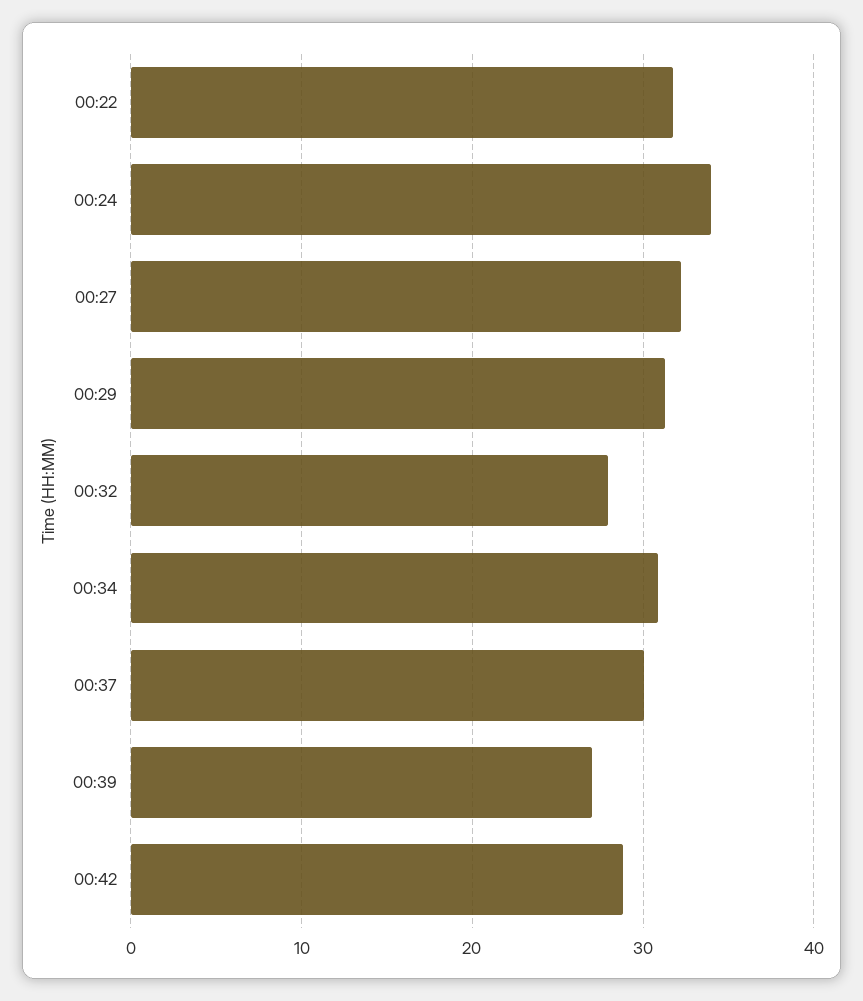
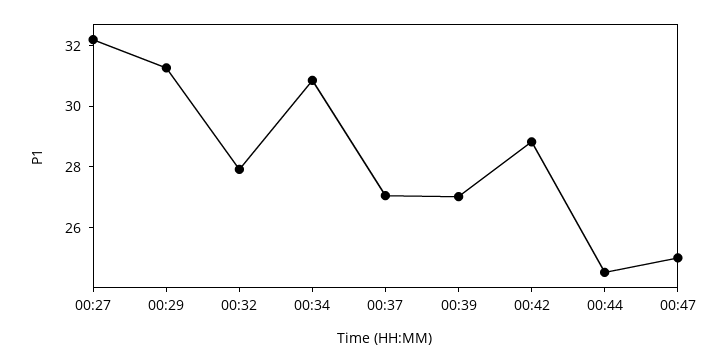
00:22: 32 -> none
00:24: 34 -> none
00:37: 30 -> 27
00:44: none -> 24.5
00:47: none -> 25

